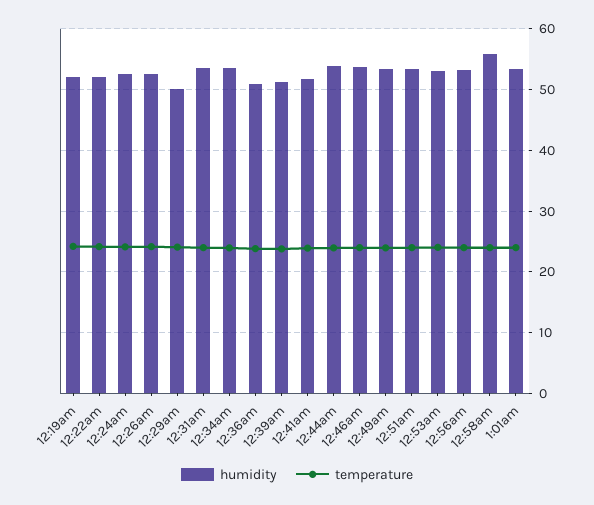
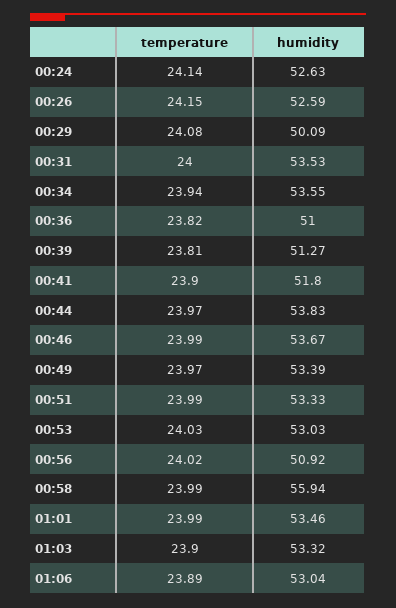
humidity, 12:19am: 52 -> none
temperature, 12:19am: 24 -> none
humidity, 12:22am: 52 -> none
temperature, 12:22am: 24 -> none
humidity, 12:56am: 53 -> 50.92
temperature, 01:03: none -> 23.9
humidity, 01:03: none -> 53.32
temperature, 01:06: none -> 23.89
humidity, 01:06: none -> 53.04

